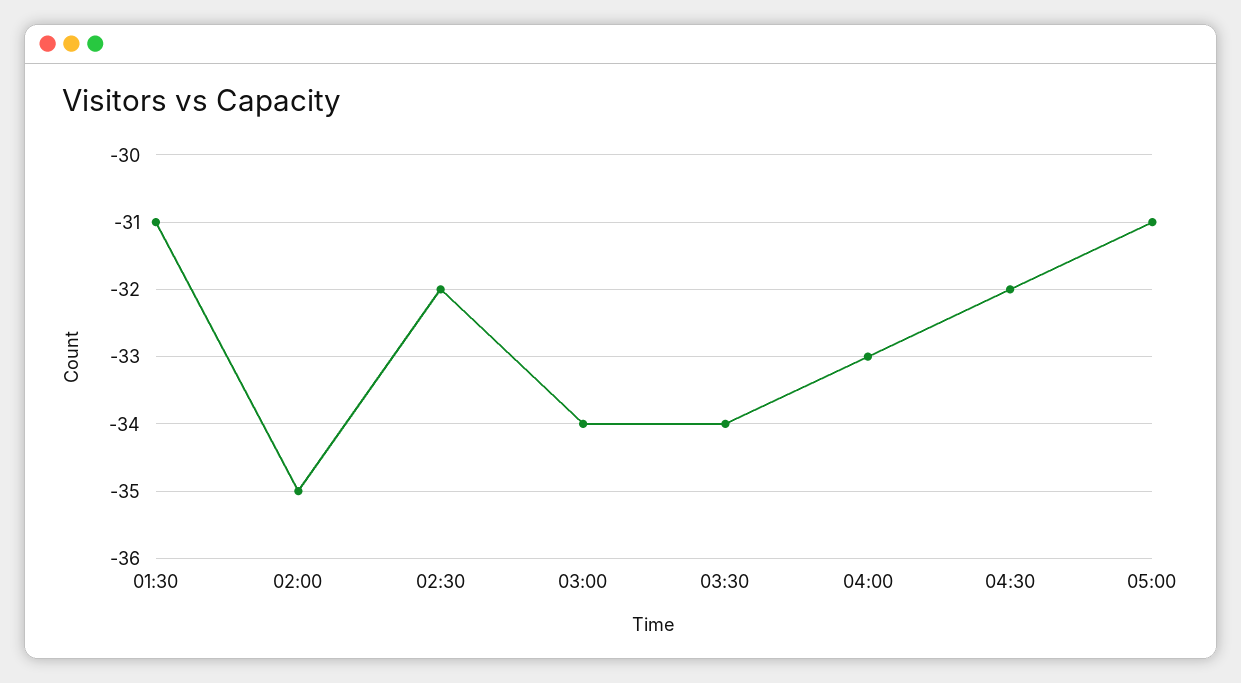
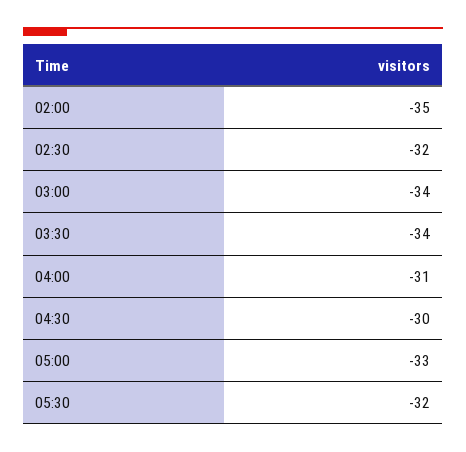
01:30: -31 -> none
04:00: -33 -> -31
04:30: -32 -> -30
05:00: -31 -> -33
05:30: none -> -32

